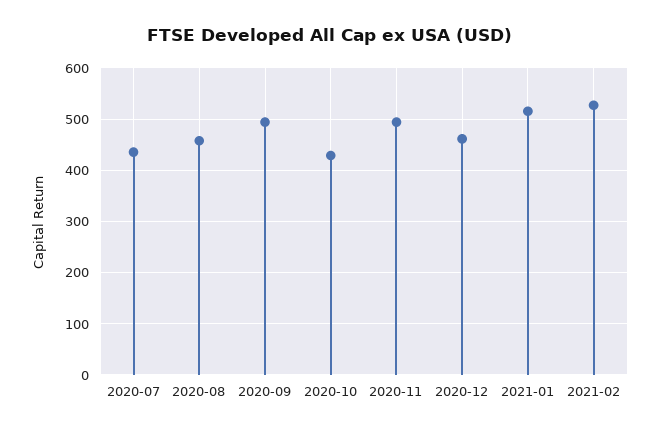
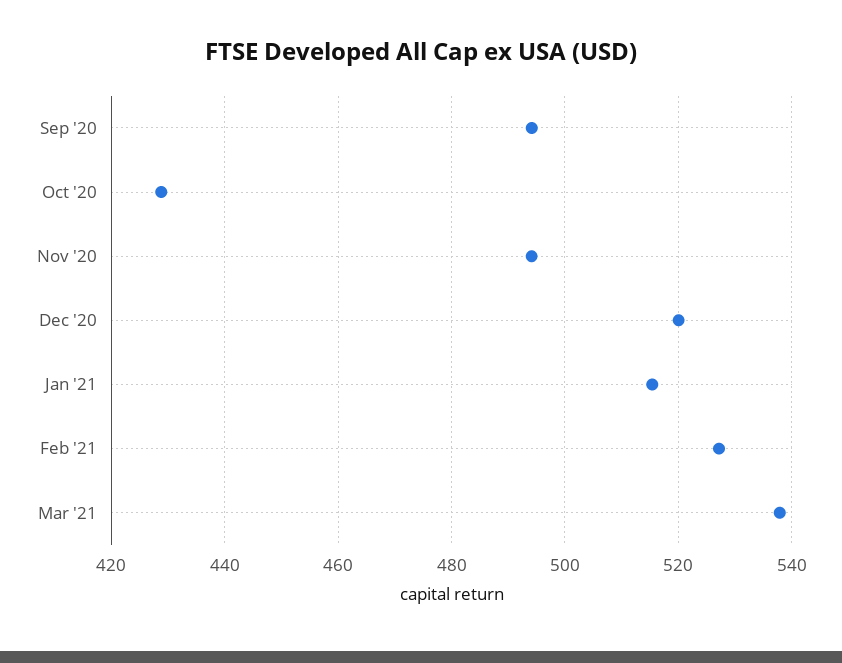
2020-07: 440 -> none
2020-08: 460 -> none
2020-12: 460 -> 520
Mar '21: none -> 538

